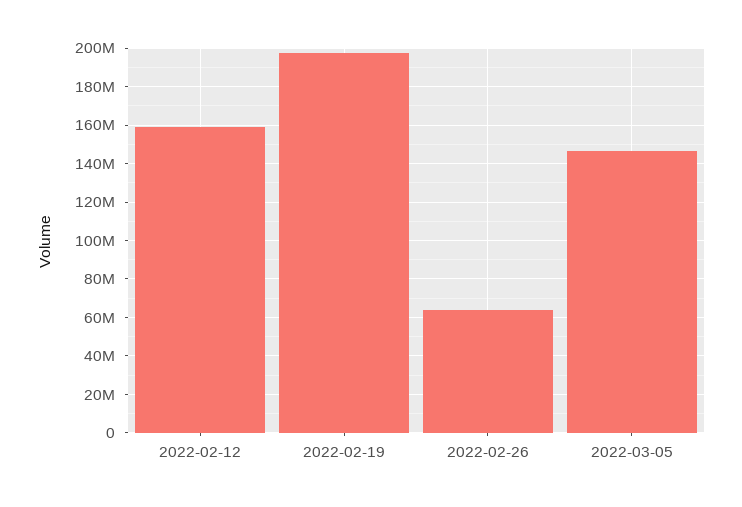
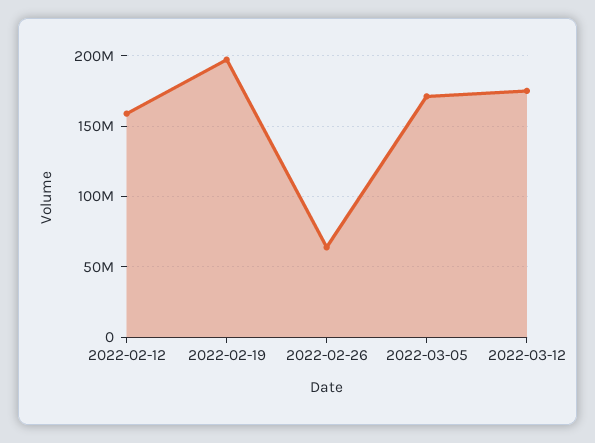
2022-03-05: 145000000 -> 170000000
2022-03-12: none -> 175000000

